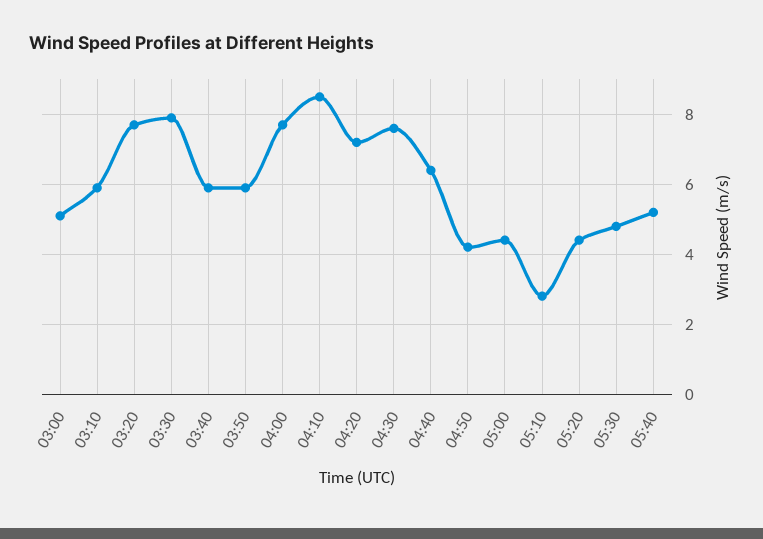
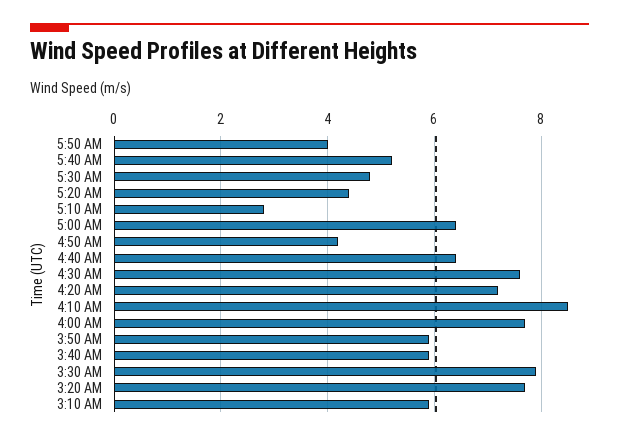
03:00: 5 -> none
05:00: 4.5 -> 6.5
5:50 AM: none -> 4

